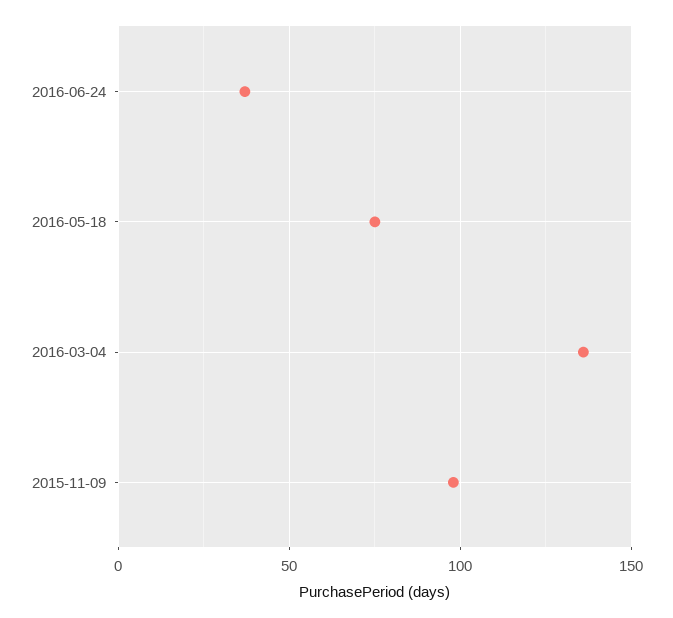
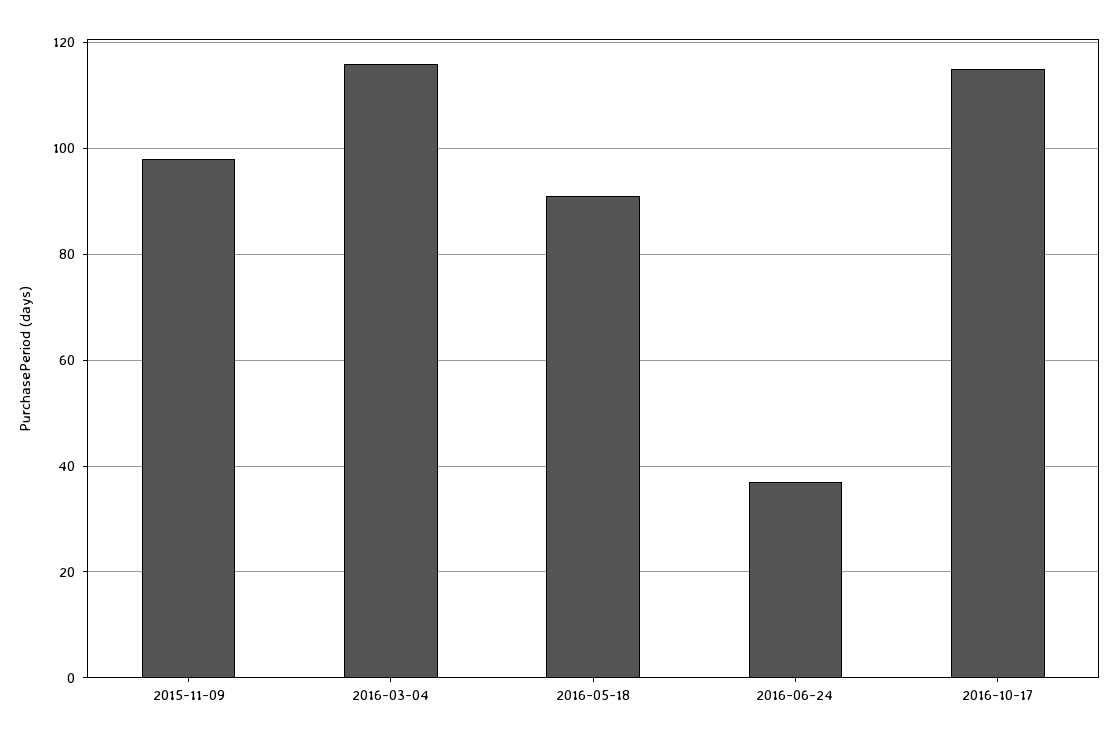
2016-05-18: 75 -> 90
2016-03-04: 135 -> 115
2016-10-17: none -> 115

